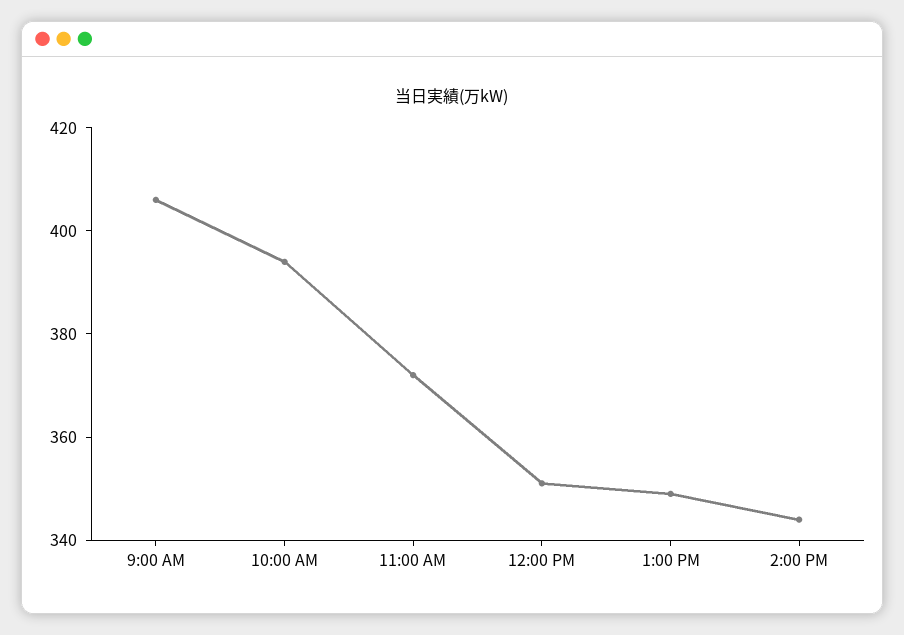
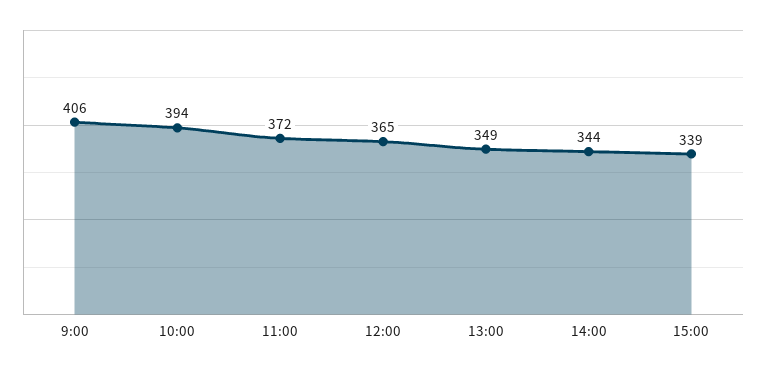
12:00 PM: 350 -> 365
15:00: none -> 339

